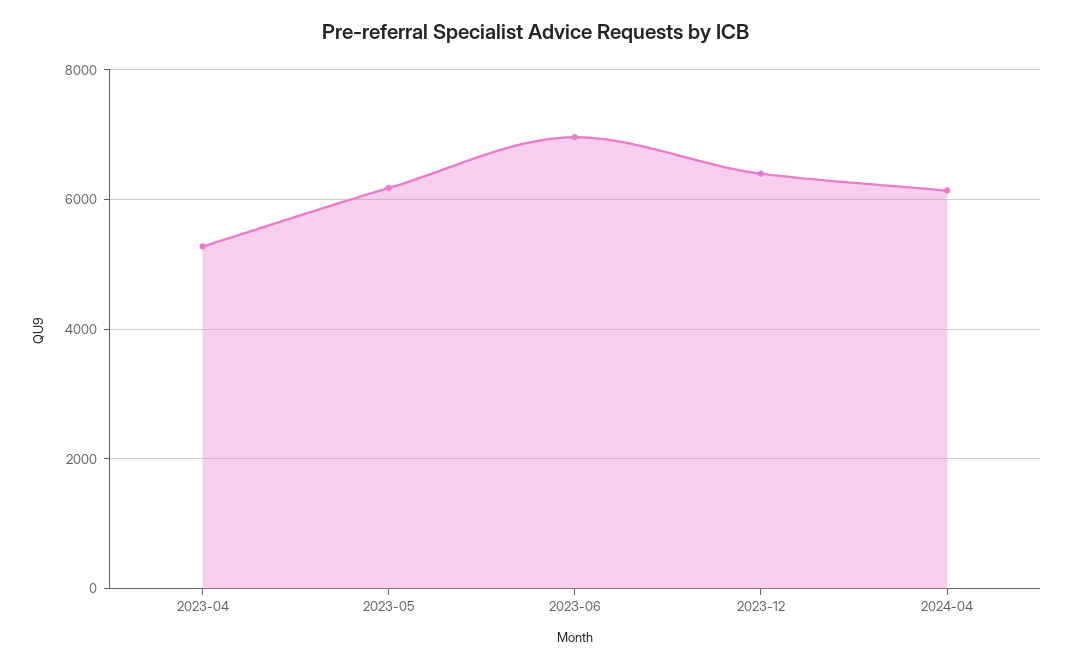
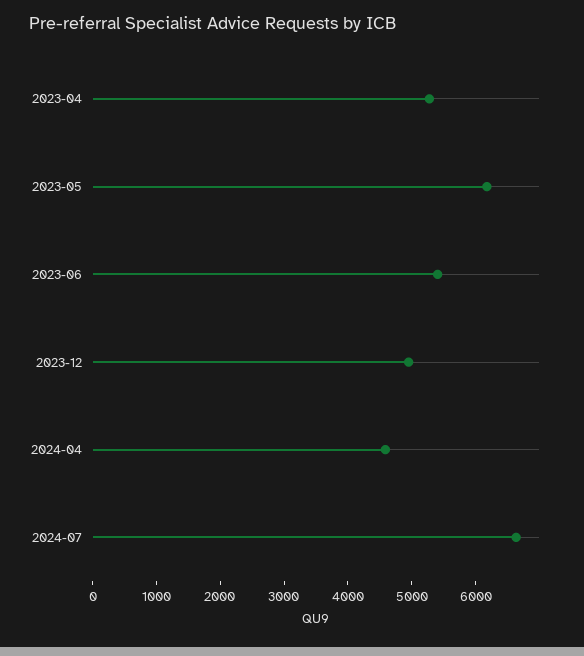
2023-06: 7000 -> 5400
2023-12: 6400 -> 5000
2024-04: 6200 -> 4600
2024-07: none -> 6600

